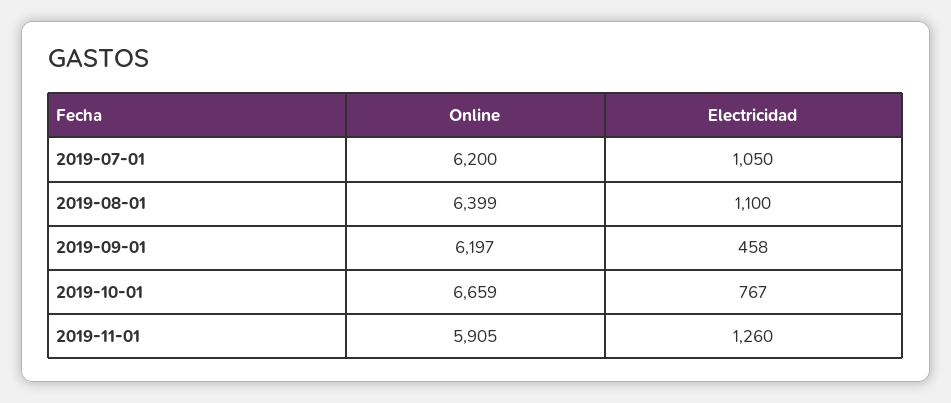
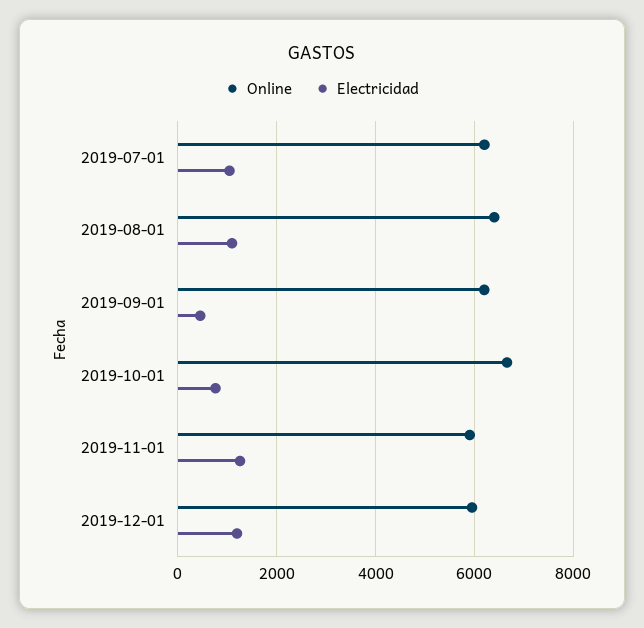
Online, 2019-12-01: none -> 6000
Electricidad, 2019-12-01: none -> 1200

